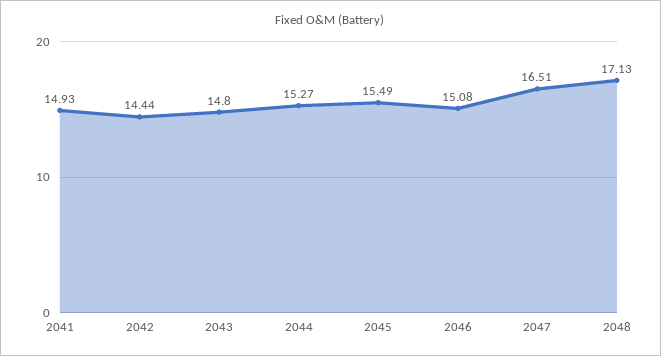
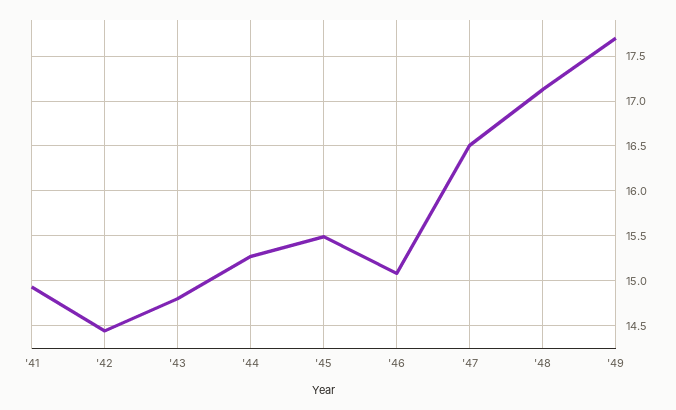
'49: none -> 17.7

